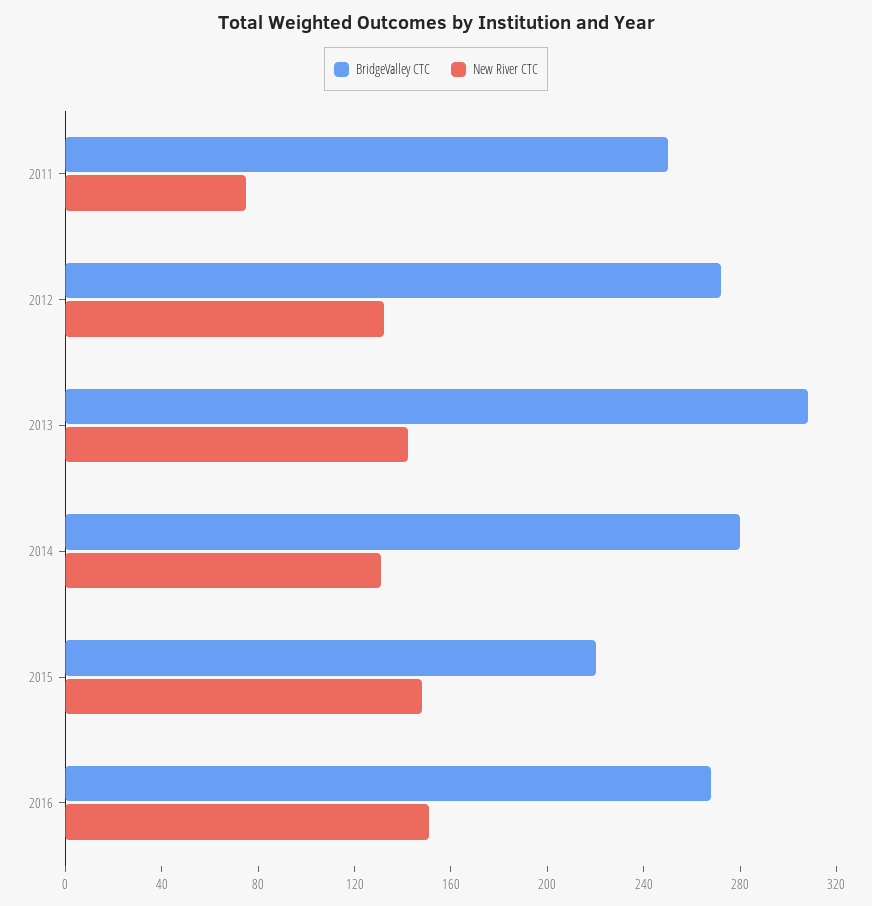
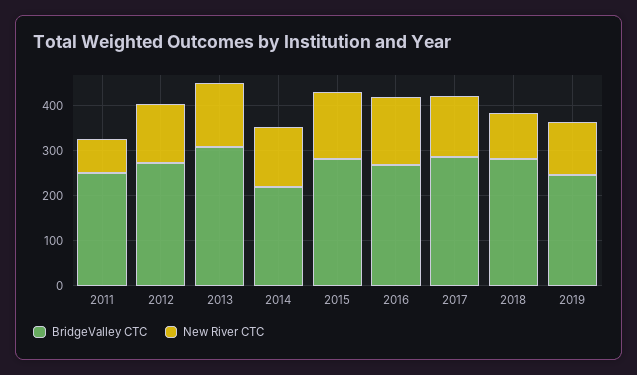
BridgeValley CTC, 2014: 280 -> 220
BridgeValley CTC, 2015: 220 -> 280
BridgeValley CTC, 2017: none -> 280
New River CTC, 2017: none -> 140
BridgeValley CTC, 2018: none -> 280
New River CTC, 2018: none -> 100
BridgeValley CTC, 2019: none -> 240
New River CTC, 2019: none -> 120

